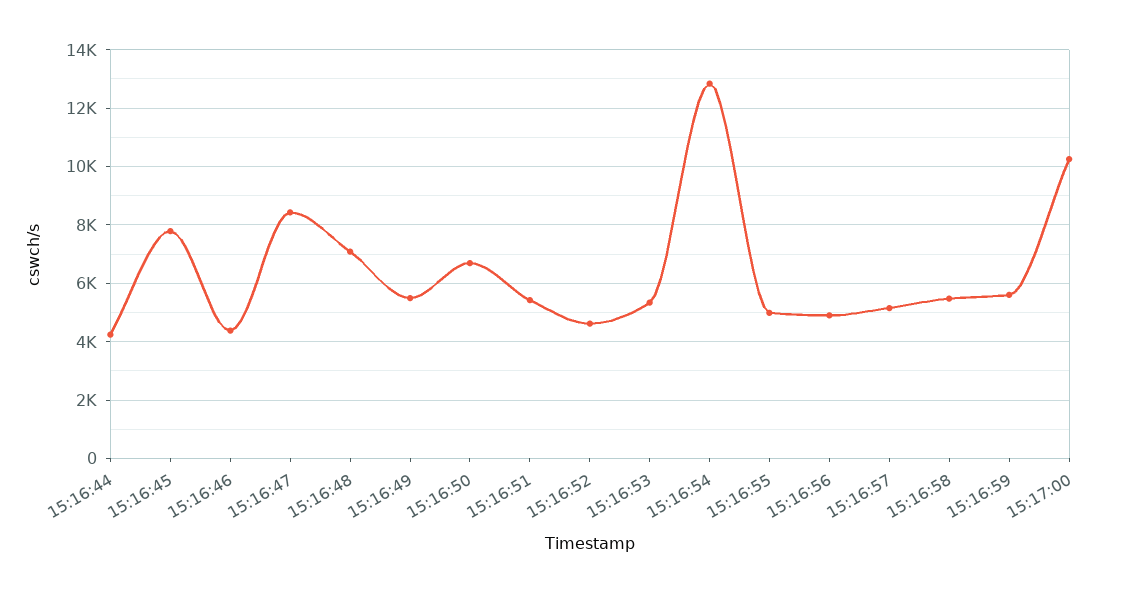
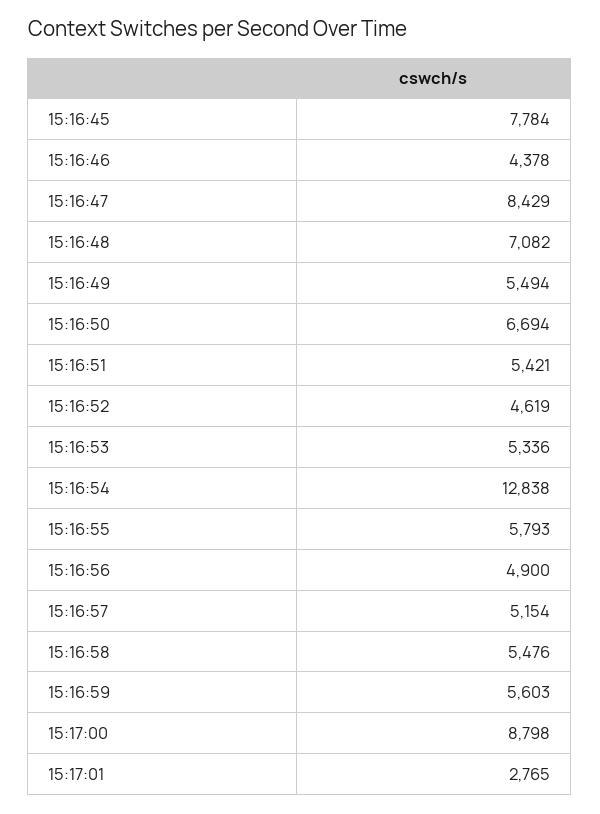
15:16:44: 4250 -> none
15:16:55: 5000 -> 5793
15:17:00: 10250 -> 8798
15:17:01: none -> 2765

